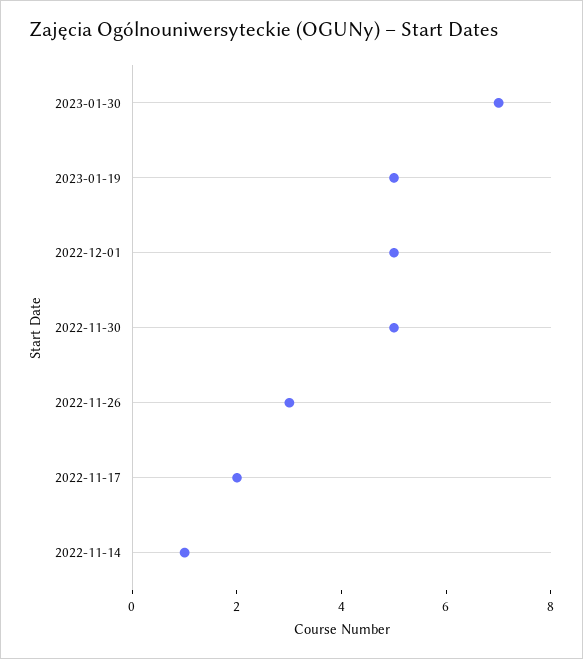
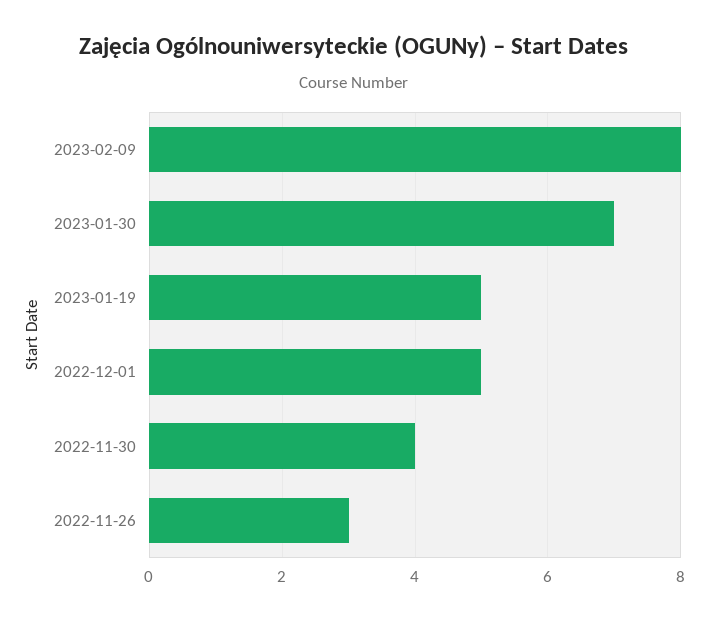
2022-11-30: 5 -> 4
2022-11-17: 2 -> none
2022-11-14: 1 -> none
2023-02-09: none -> 8

